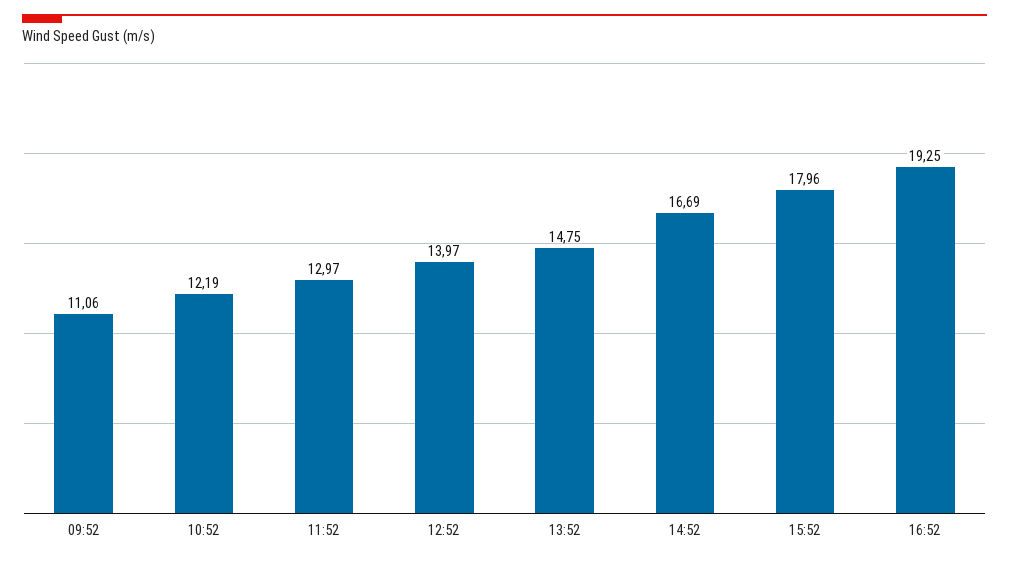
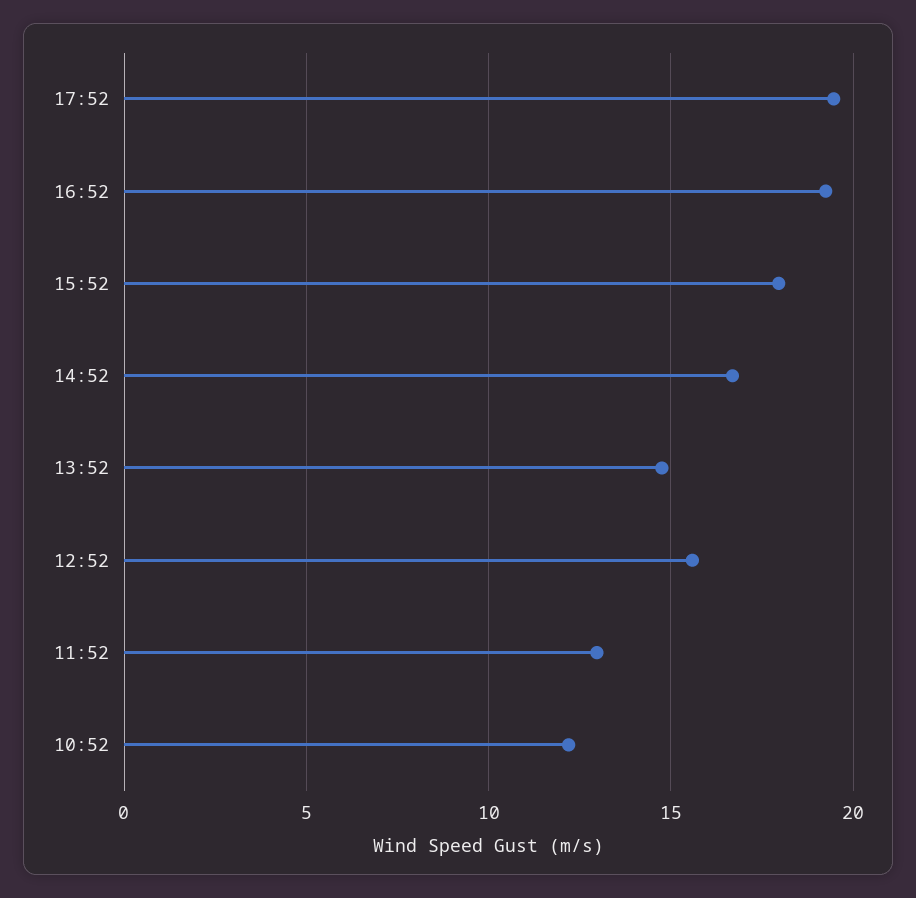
09:52: 11.06 -> none
12:52: 13.97 -> 15.5
17:52: none -> 19.5

